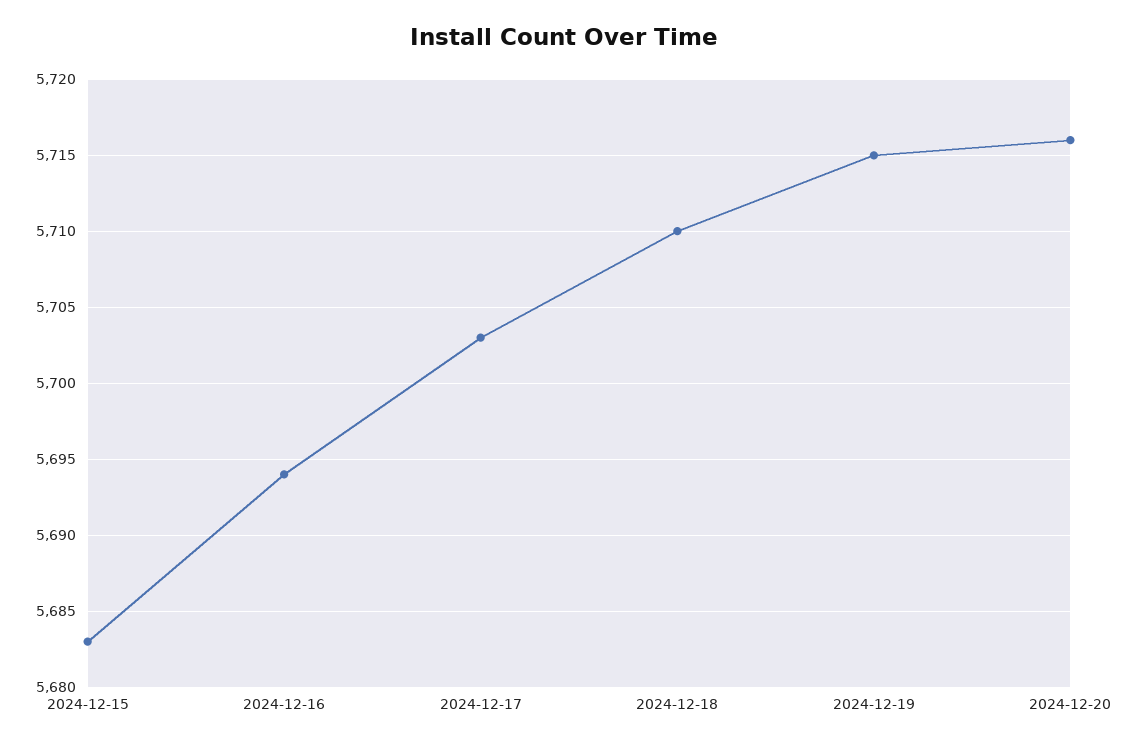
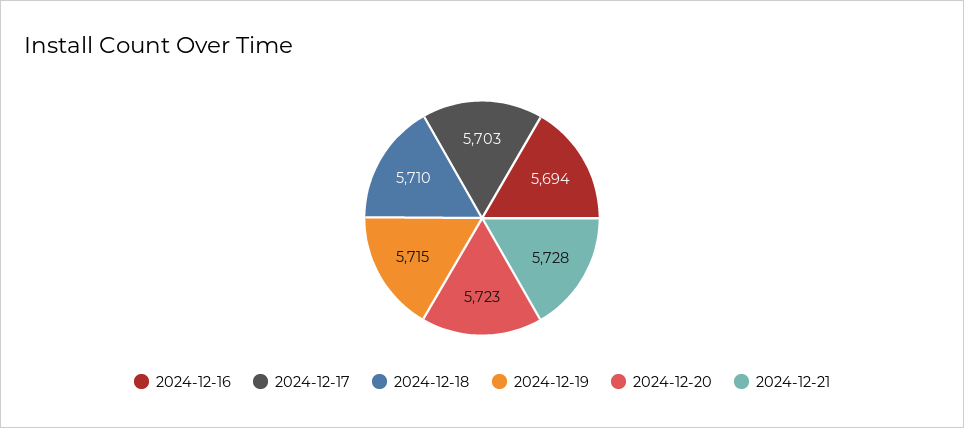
2024-12-15: 5683 -> none
2024-12-20: 5716 -> 5723
2024-12-21: none -> 5728

